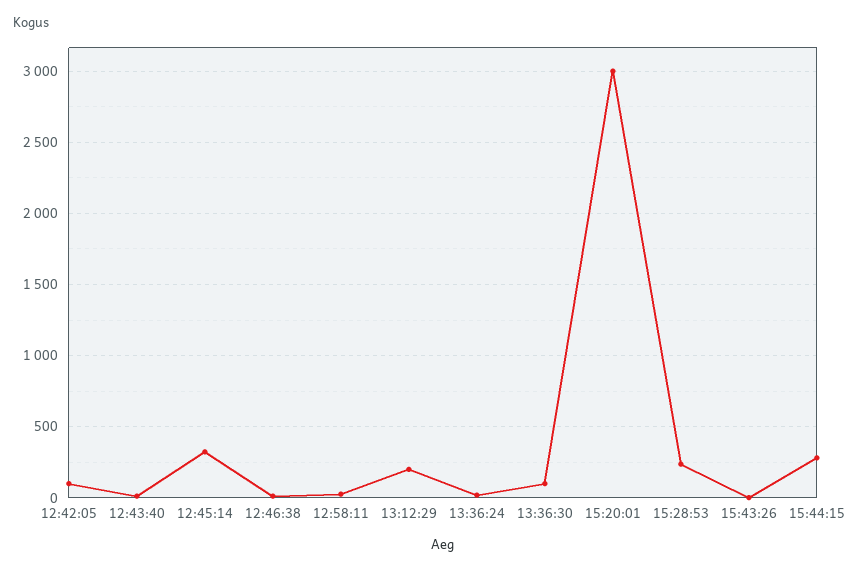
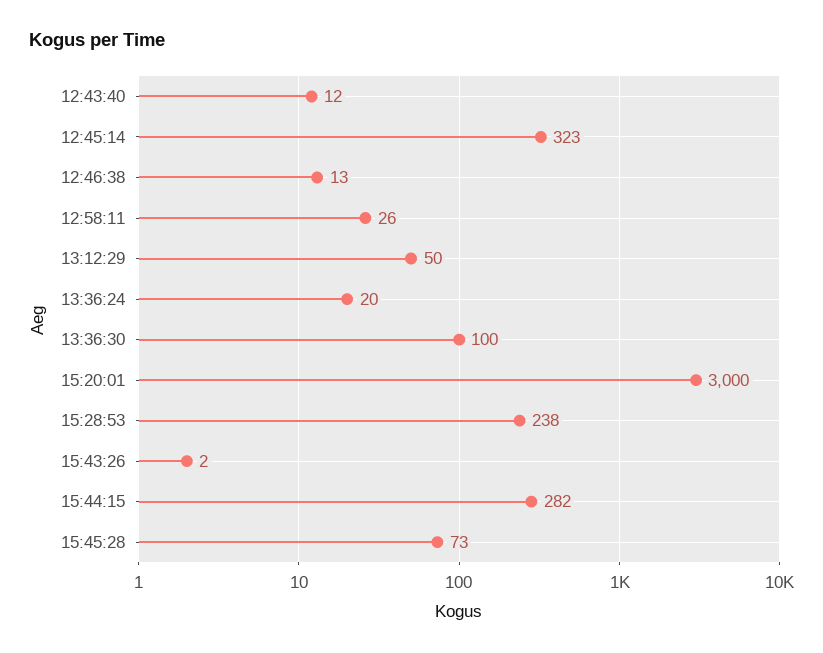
12:42:05: 100 -> none
13:12:29: 200 -> 50
15:45:28: none -> 73

